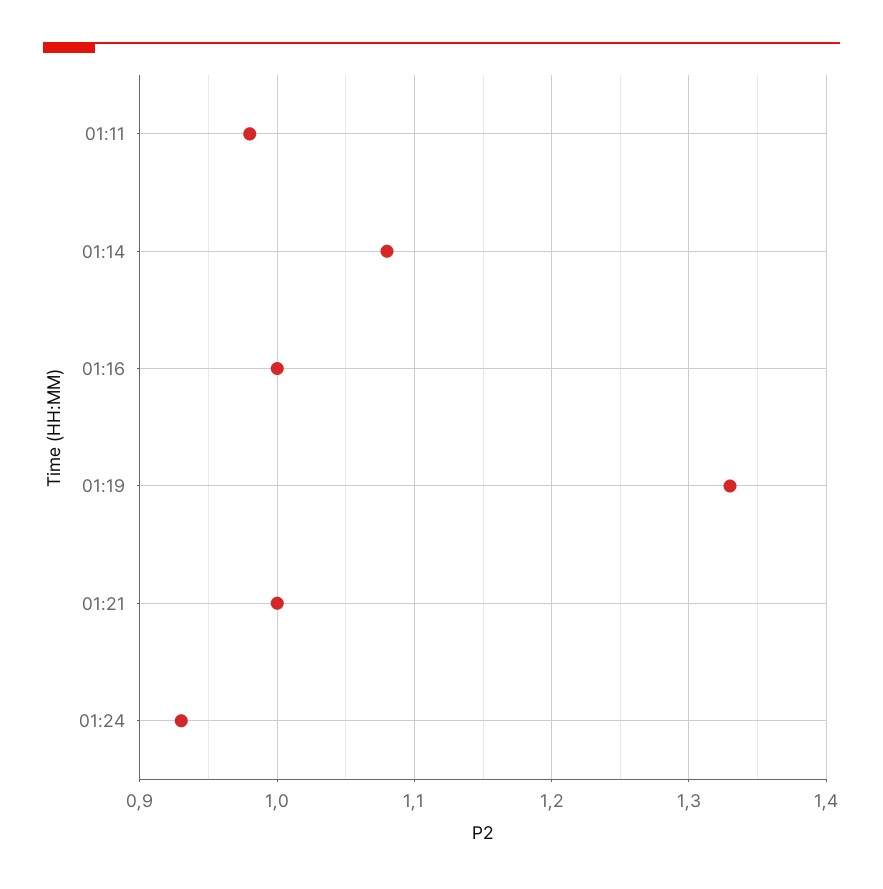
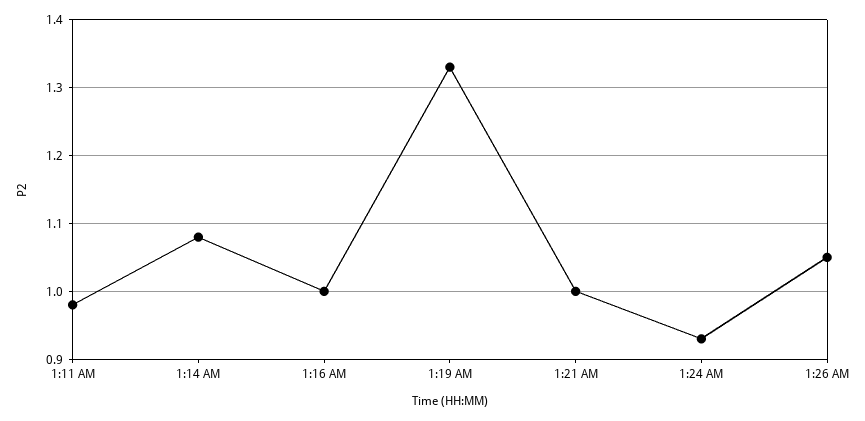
1:26 AM: none -> 1.05

